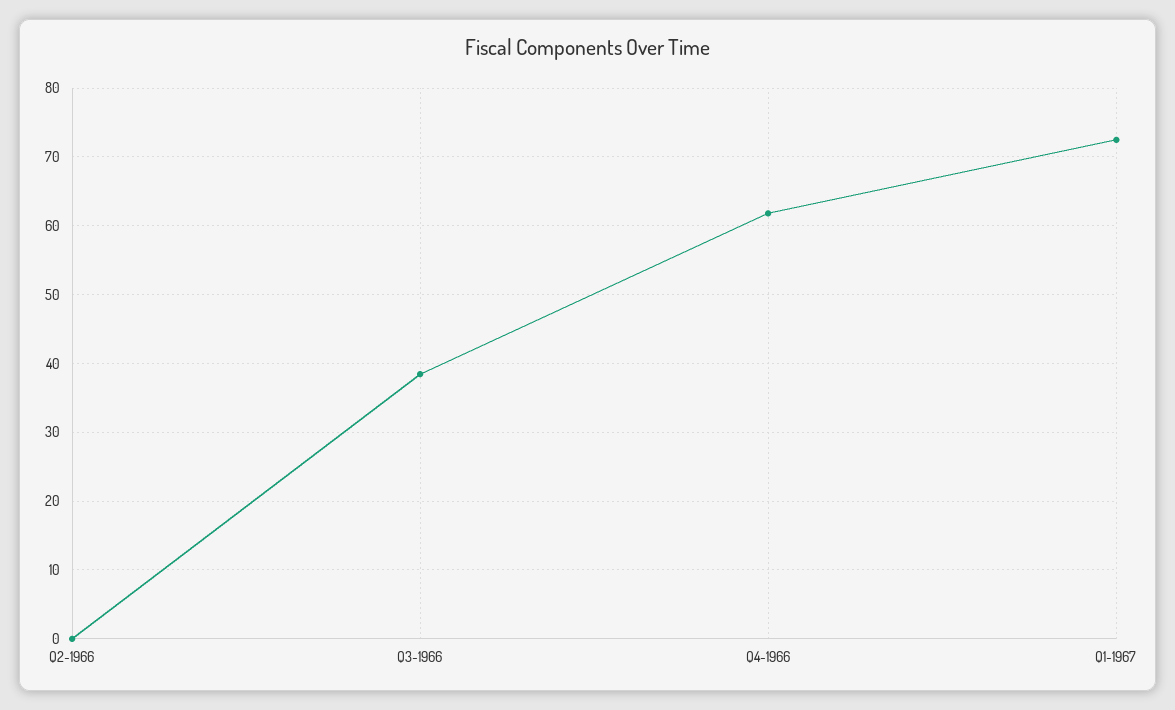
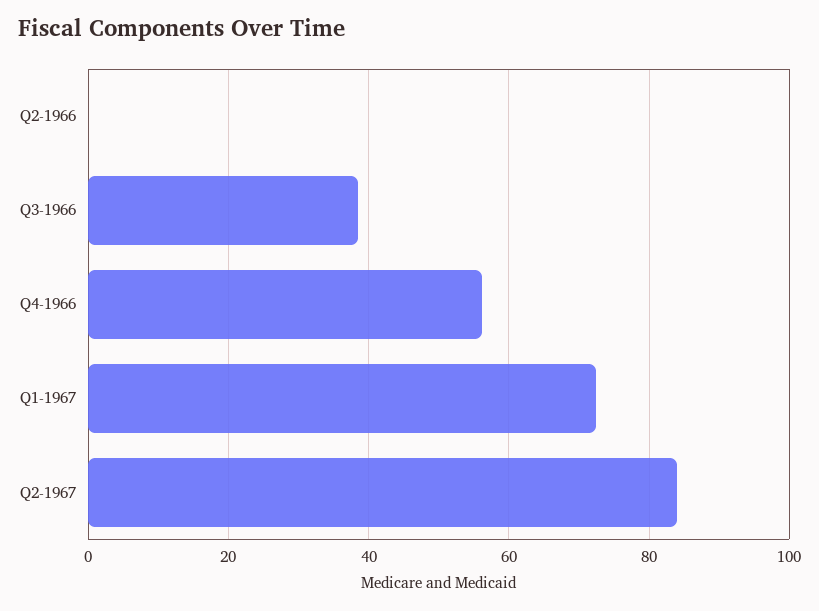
Q4-1966: 62 -> 56
Q2-1967: none -> 84

